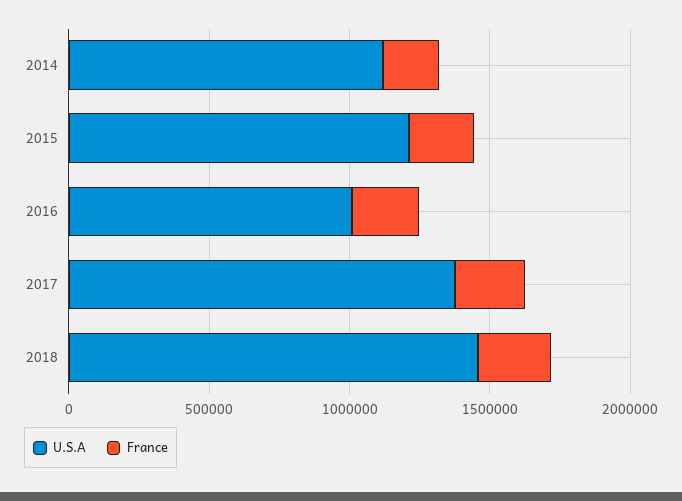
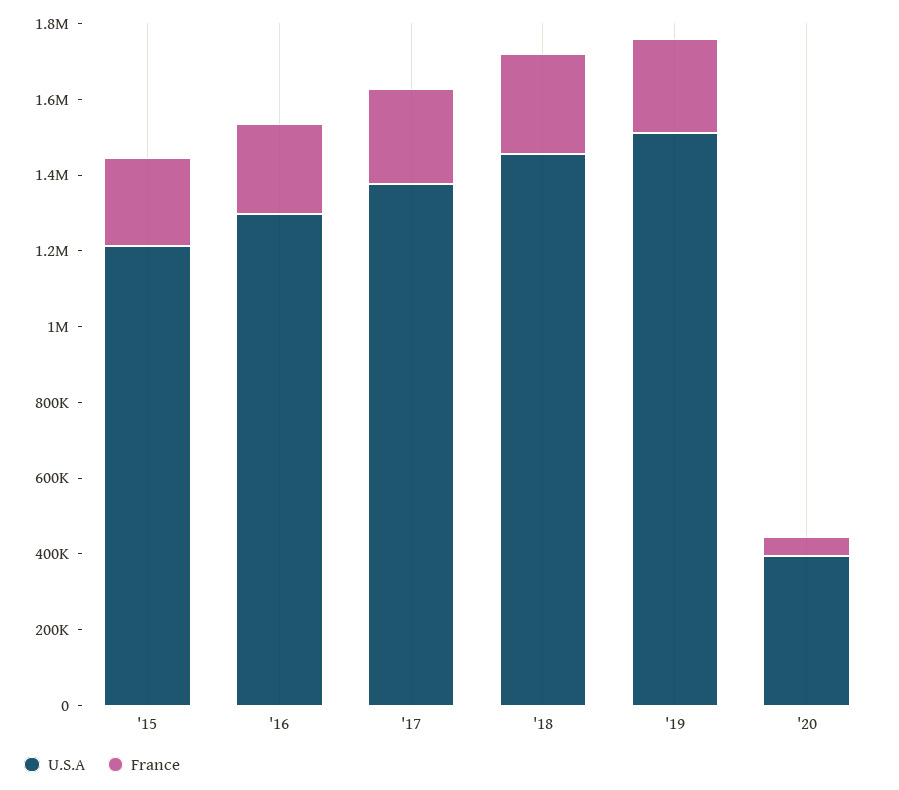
U.S.A, 2014: 1100000 -> none
France, 2014: 200000 -> none
U.S.A, 2016: 1000000 -> 1300000
U.S.A, '19: none -> 1500000
France, '19: none -> 250000
U.S.A, '20: none -> 400000
France, '20: none -> 50000

